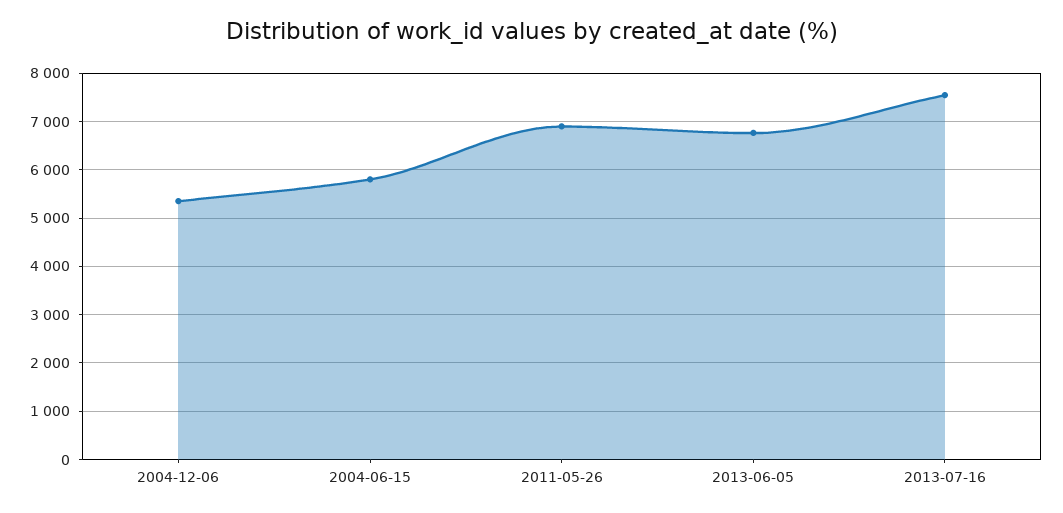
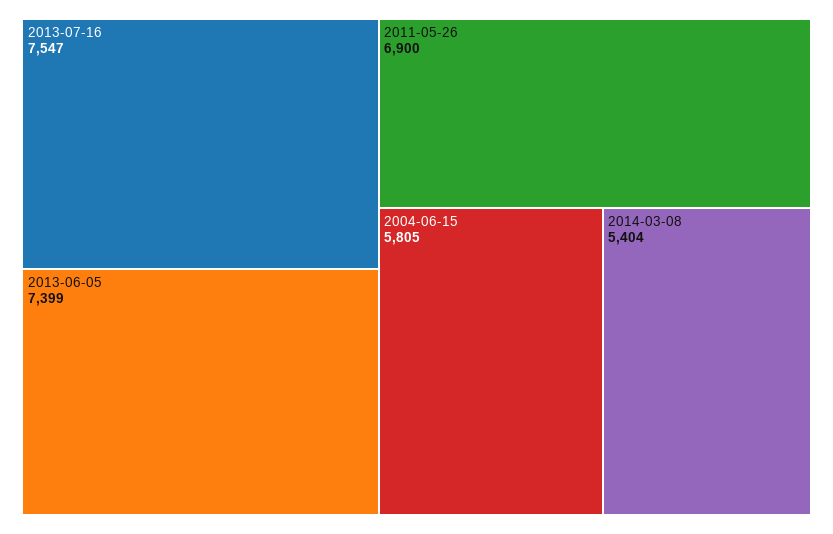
2004-12-06: 5400 -> none
2013-06-05: 6800 -> 7399
2014-03-08: none -> 5404

